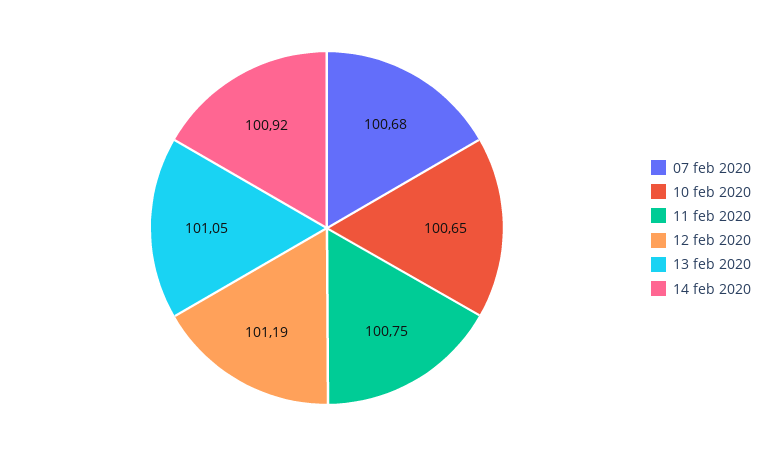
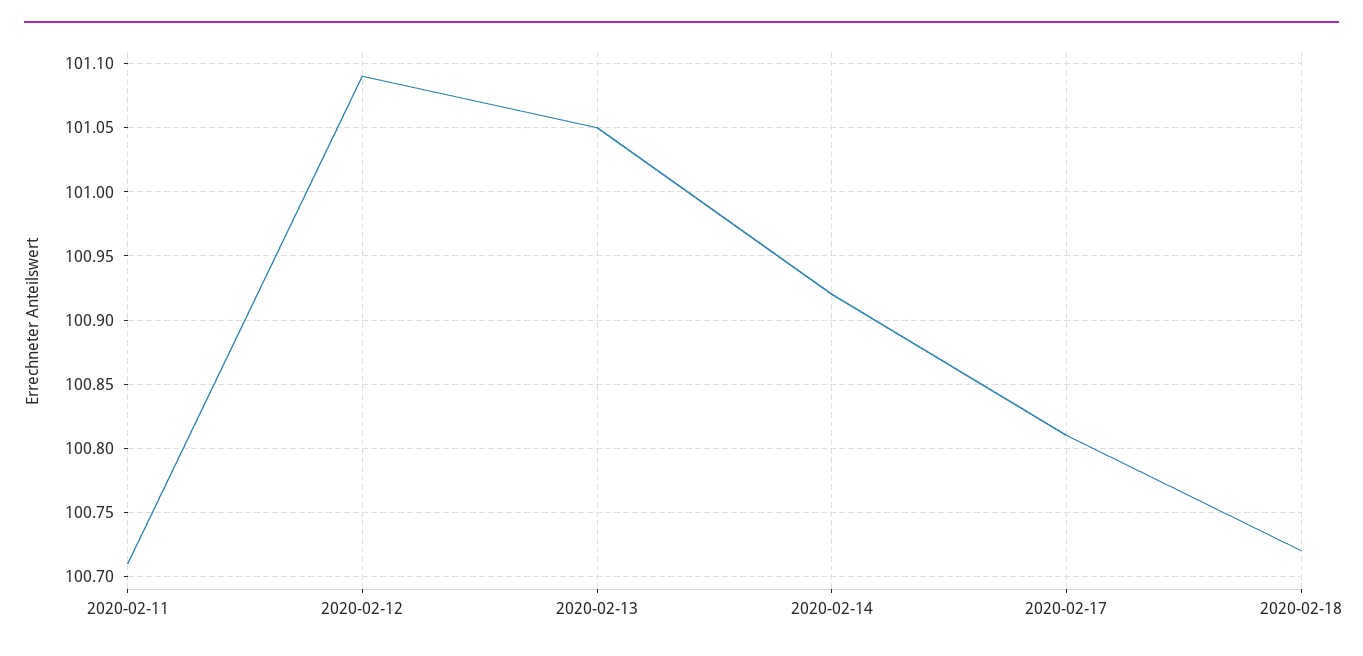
07 feb 2020: 100.68 -> none
10 feb 2020: 100.65 -> none
11 feb 2020: 100.75 -> 100.71
12 feb 2020: 101.19 -> 101.09
2020-02-17: none -> 100.81
2020-02-18: none -> 100.72

